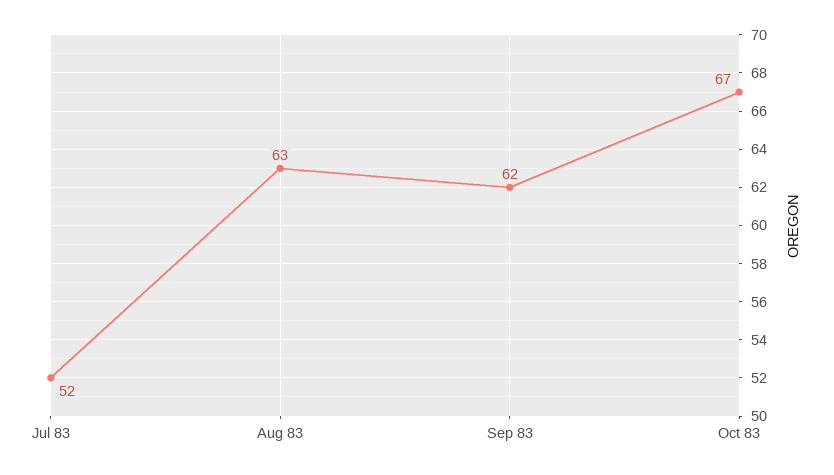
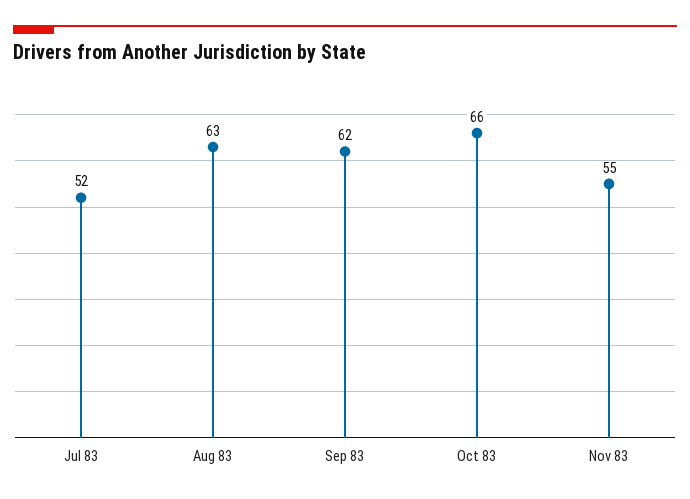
Oct 83: 67 -> 66
Nov 83: none -> 55

